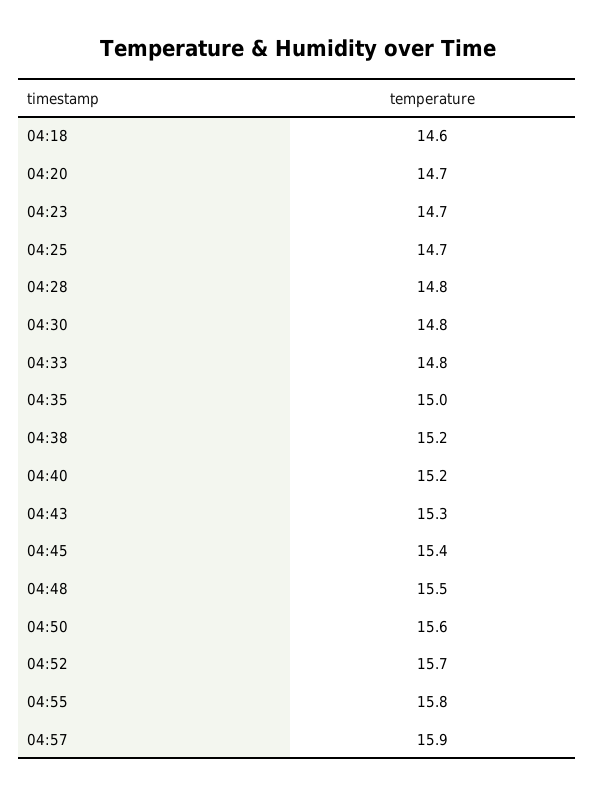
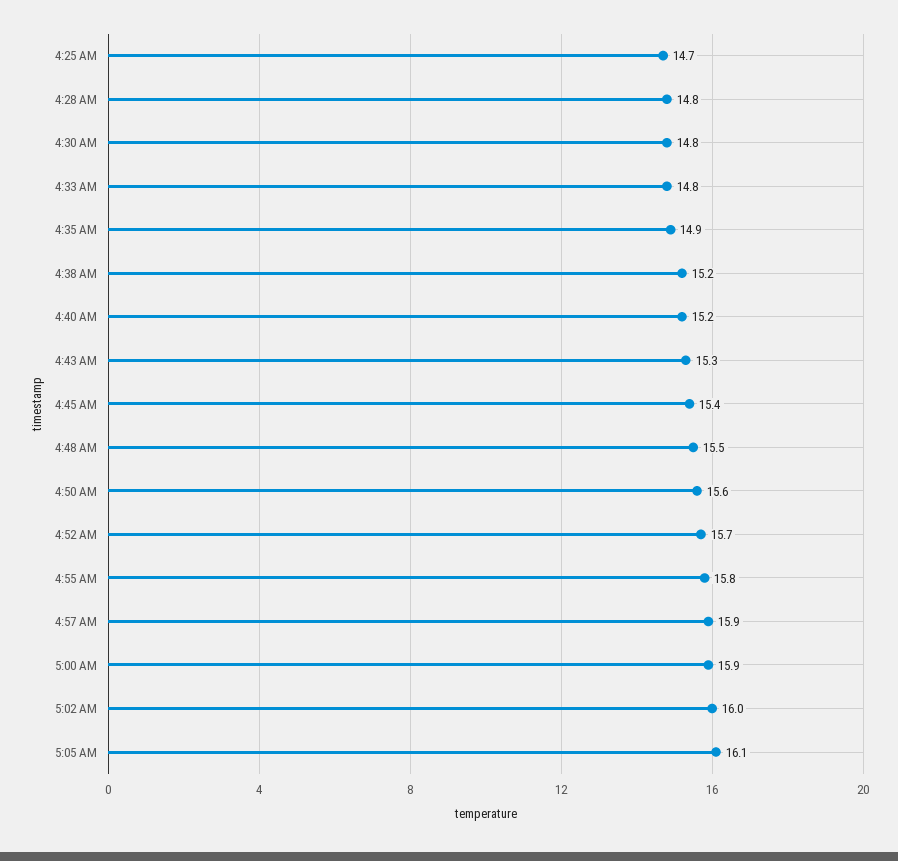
04:18: 14.6 -> none
04:20: 14.7 -> none
04:23: 14.7 -> none
04:35: 15 -> 14.9
5:00 AM: none -> 15.9
5:02 AM: none -> 16
5:05 AM: none -> 16.1

